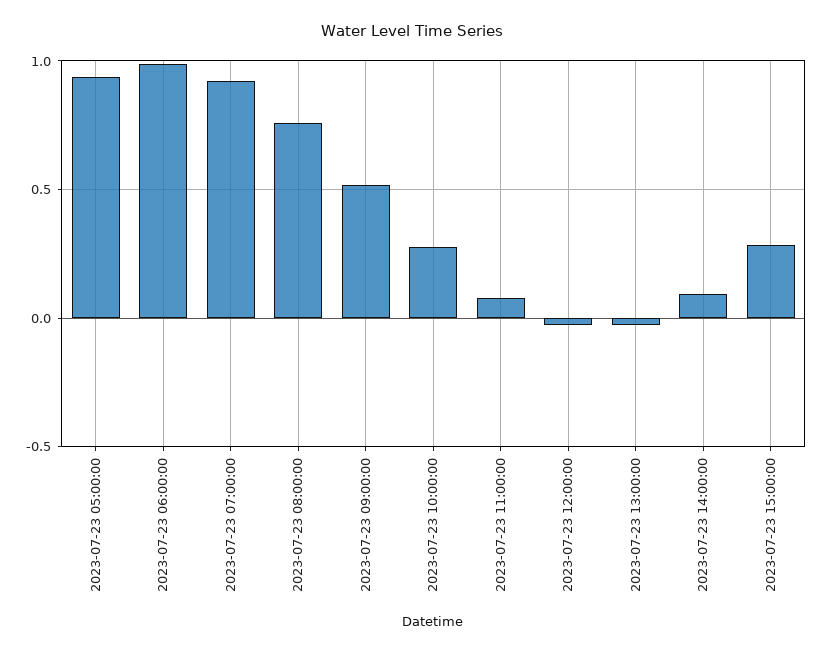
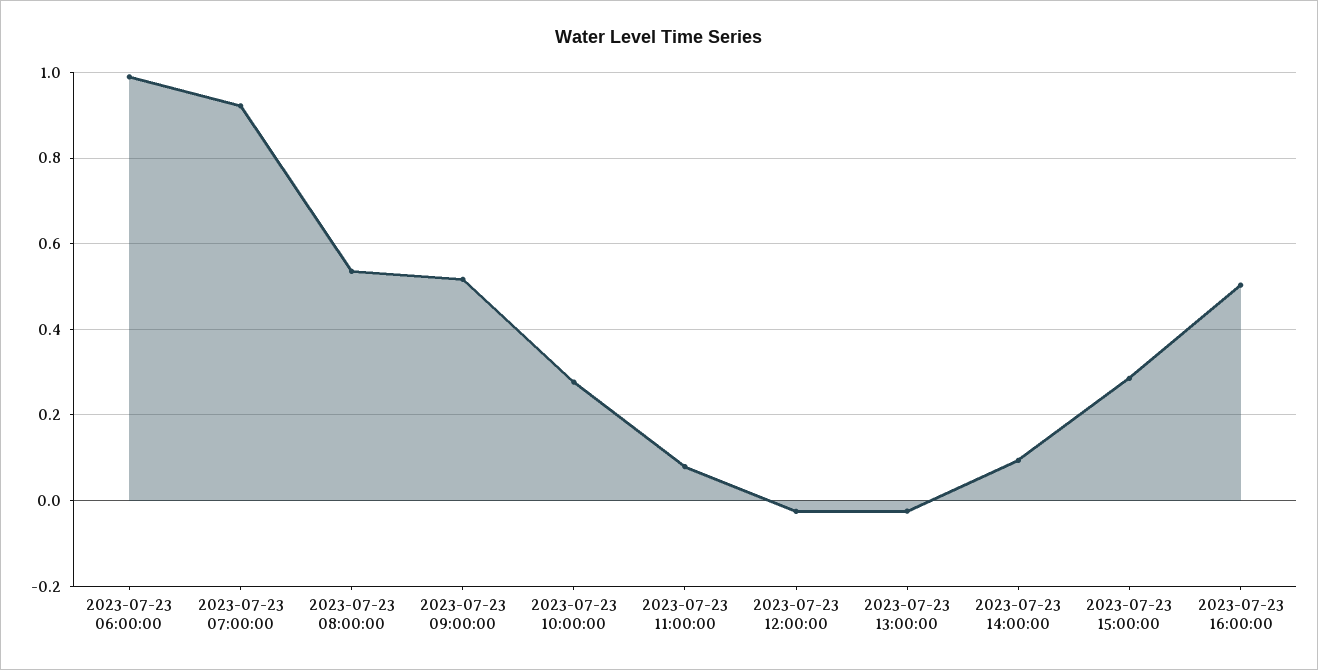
2023-07-23 05:00:00: 0.95 -> none
2023-07-23 08:00:00: 0.75 -> 0.54
2023-07-23 16:00:00: none -> 0.5

